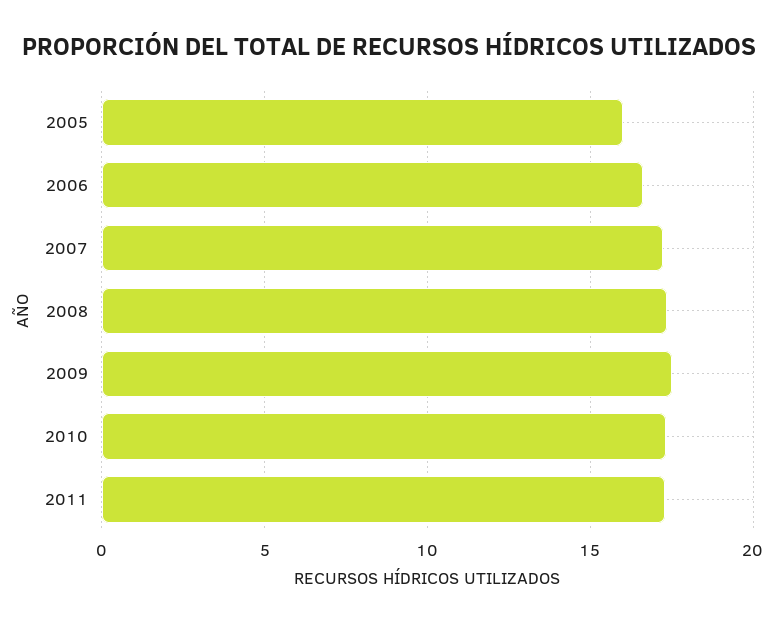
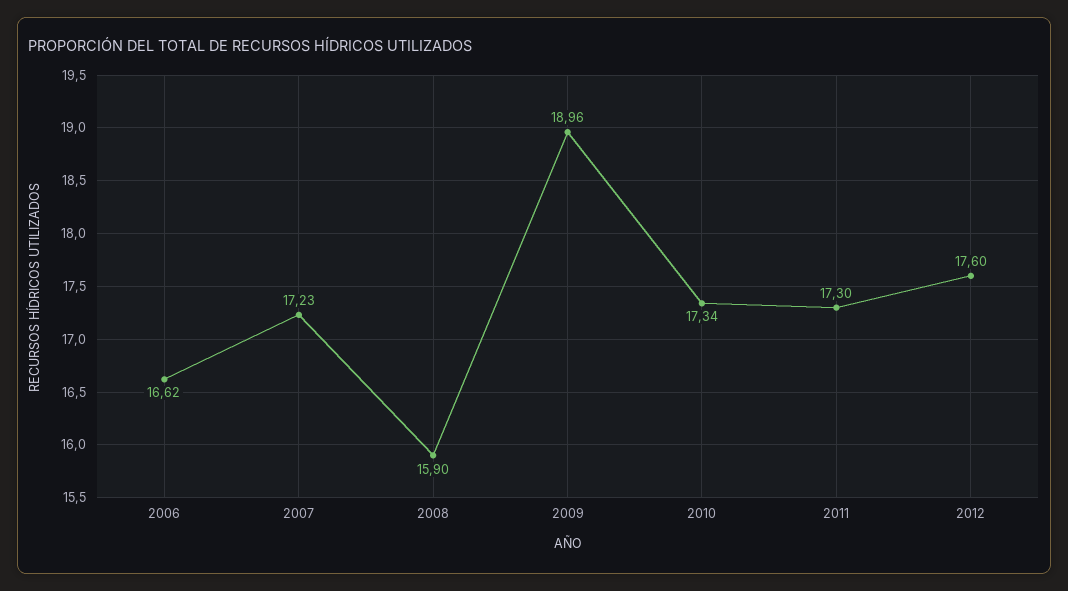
2005: 16 -> none
2008: 17.5 -> 15.9
2009: 17.5 -> 18.96
2012: none -> 17.6

